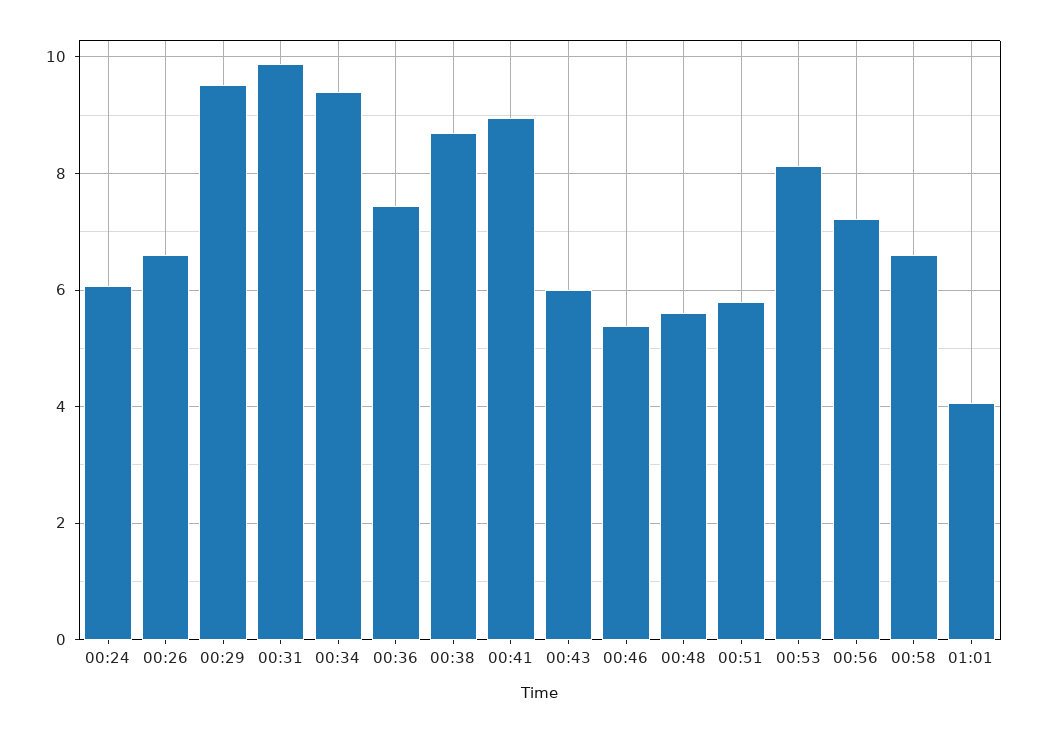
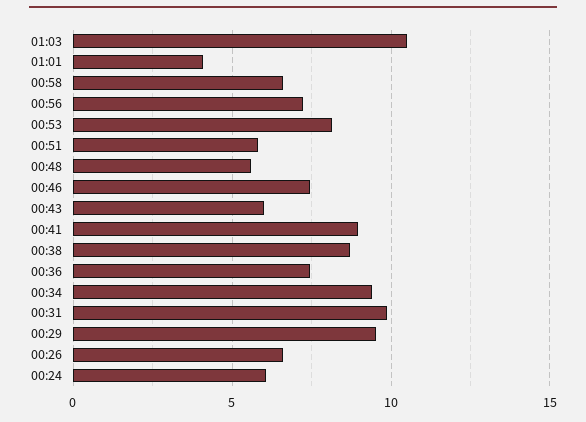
00:46: 5.4 -> 7.5
01:03: none -> 10.5

